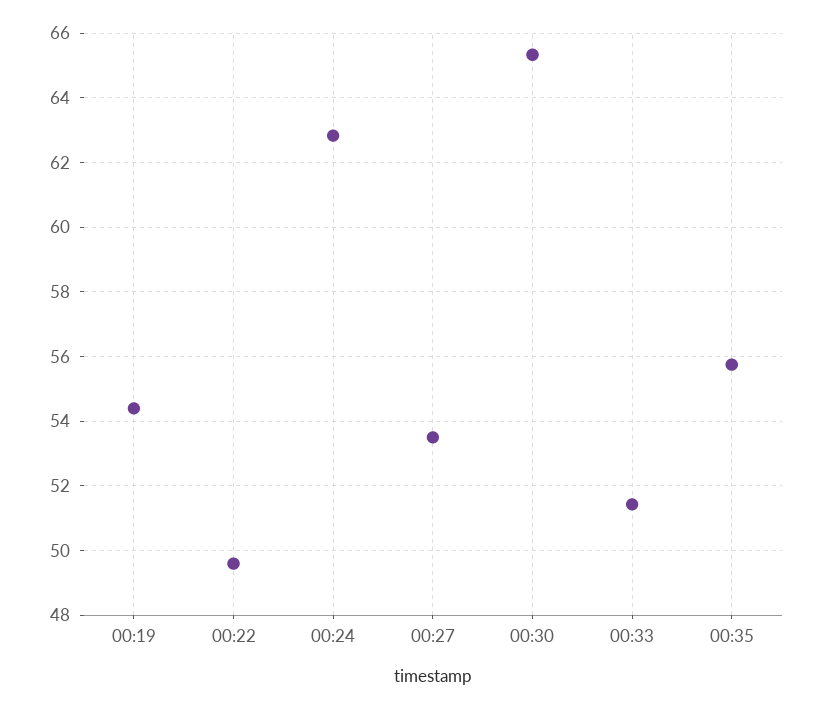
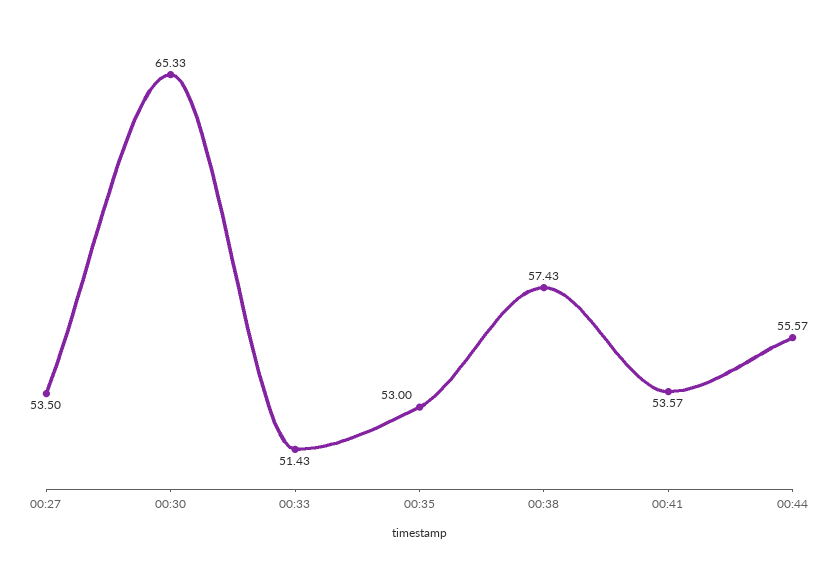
00:19: 54.4 -> none
00:22: 49.6 -> none
00:24: 62.8 -> none
00:35: 55.8 -> 53
00:38: none -> 57.43
00:41: none -> 53.57
00:44: none -> 55.57

